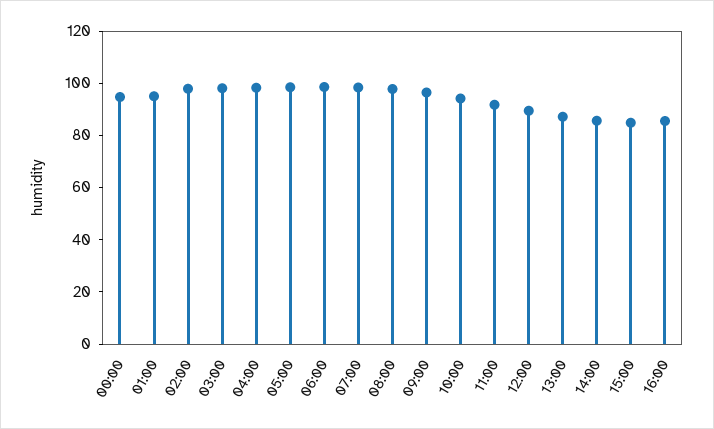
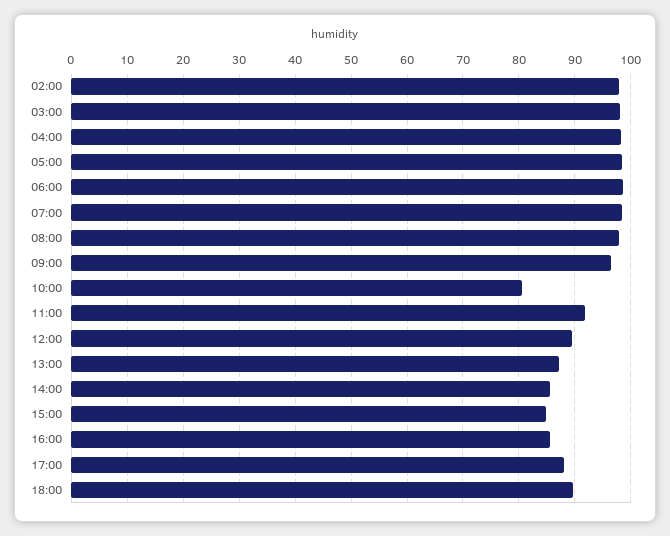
00:00: 95 -> none
01:00: 95 -> none
10:00: 95 -> 80
17:00: none -> 88
18:00: none -> 90

